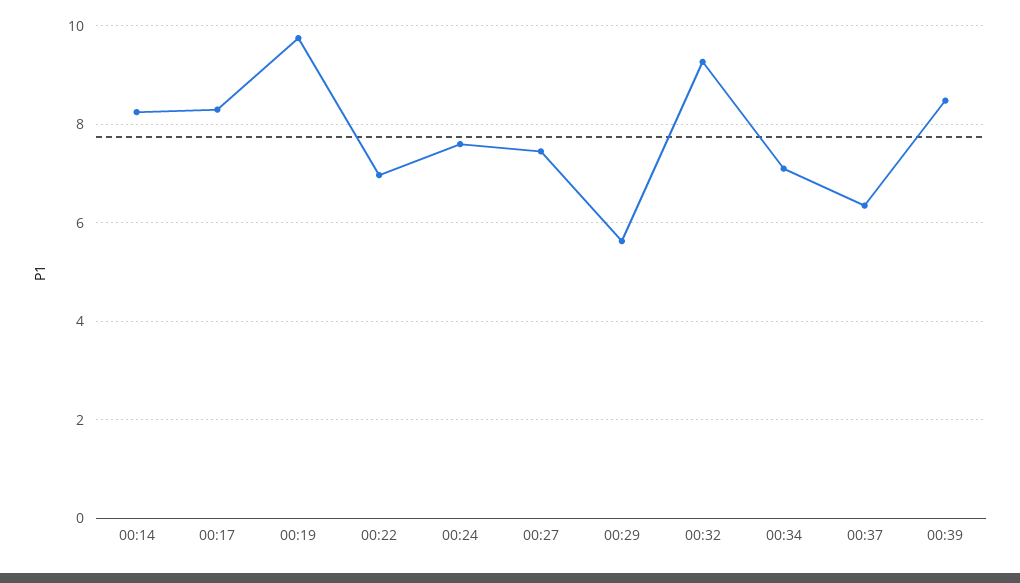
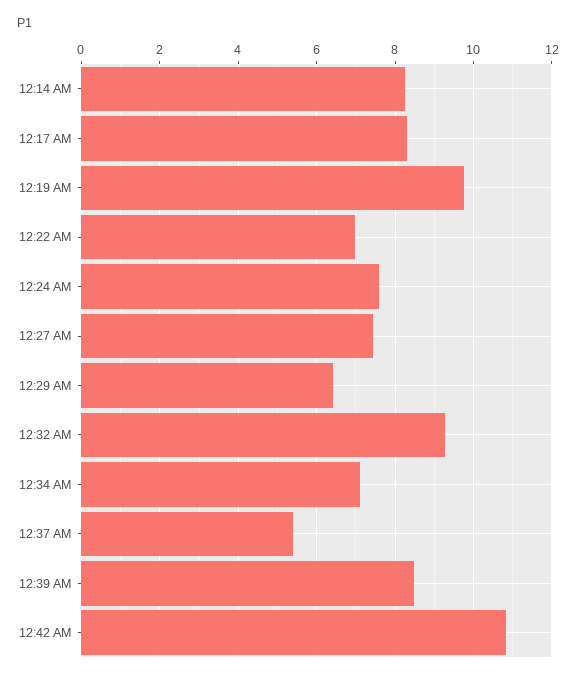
00:29: 5.6 -> 6.4
00:37: 6.4 -> 5.4
12:42 AM: none -> 10.8

